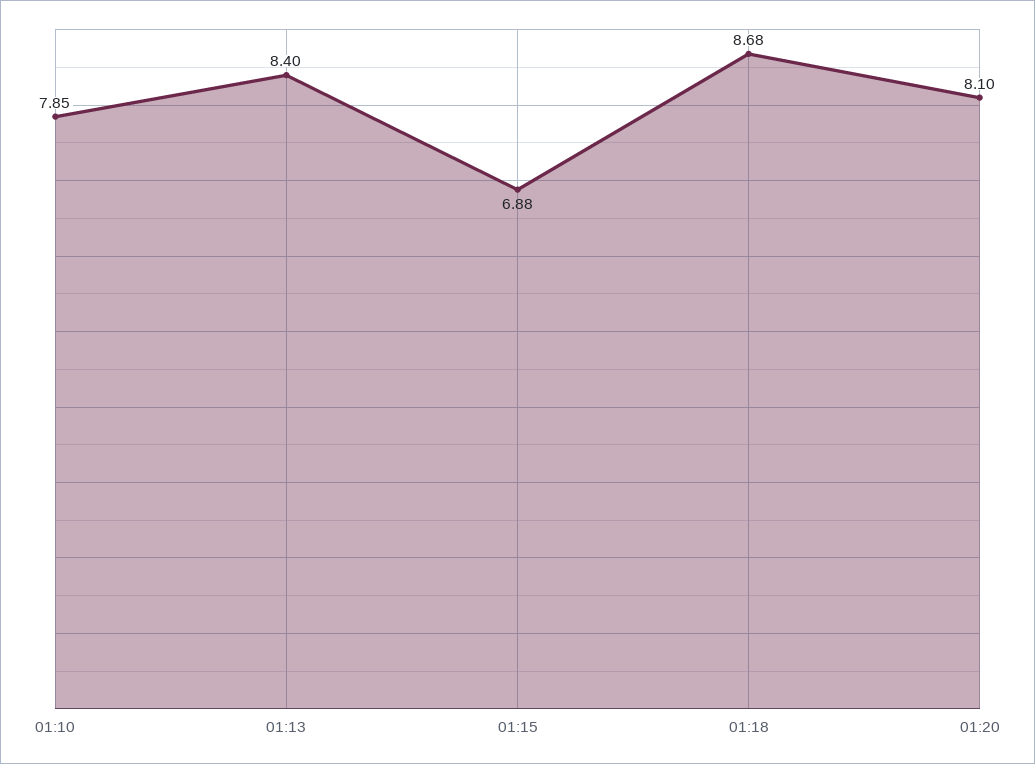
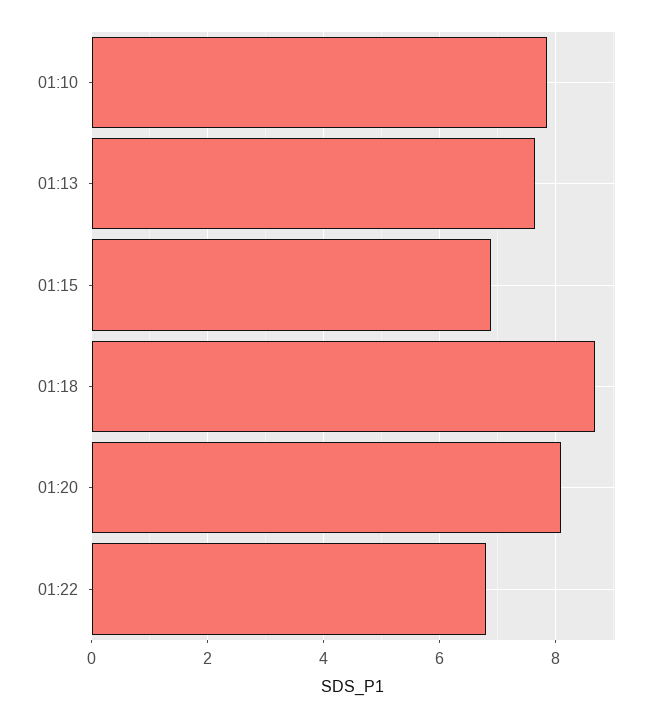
01:13: 8.4 -> 7.6
01:22: none -> 6.8

